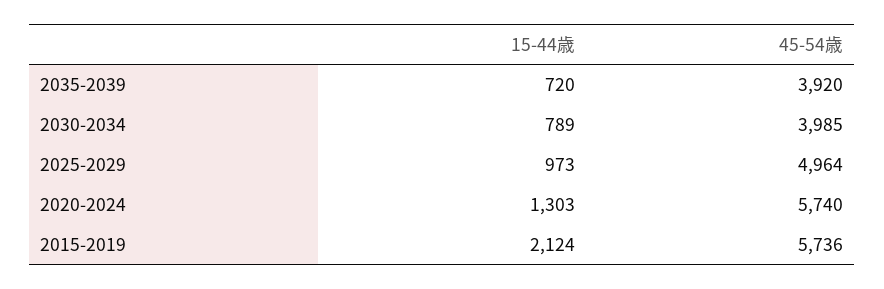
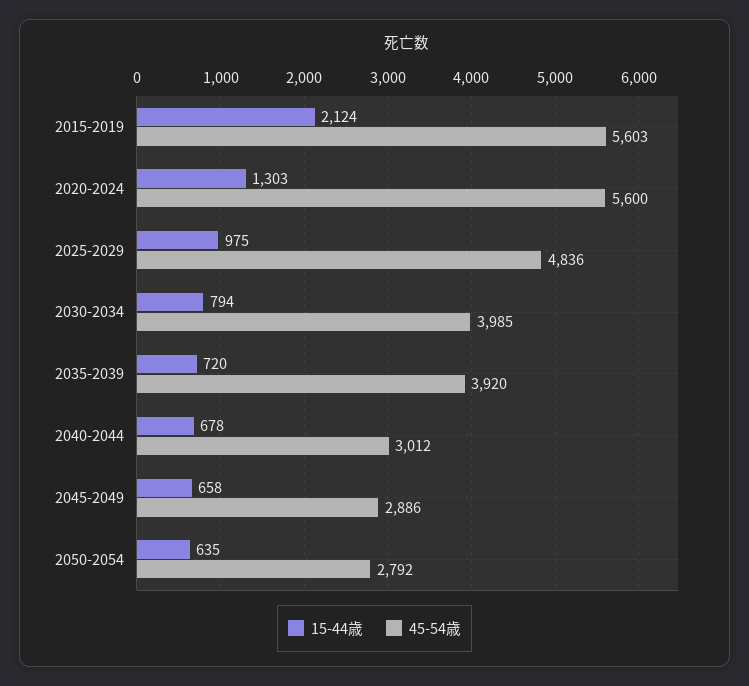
15-44歳, 2030-2034: 789 -> 794
15-44歳, 2025-2029: 973 -> 975
45-54歳, 2025-2029: 4964 -> 4836
45-54歳, 2020-2024: 5740 -> 5600
45-54歳, 2015-2019: 5736 -> 5603
15-44歳, 2040-2044: none -> 678
45-54歳, 2040-2044: none -> 3012
15-44歳, 2045-2049: none -> 658
45-54歳, 2045-2049: none -> 2886
15-44歳, 2050-2054: none -> 635
45-54歳, 2050-2054: none -> 2792

